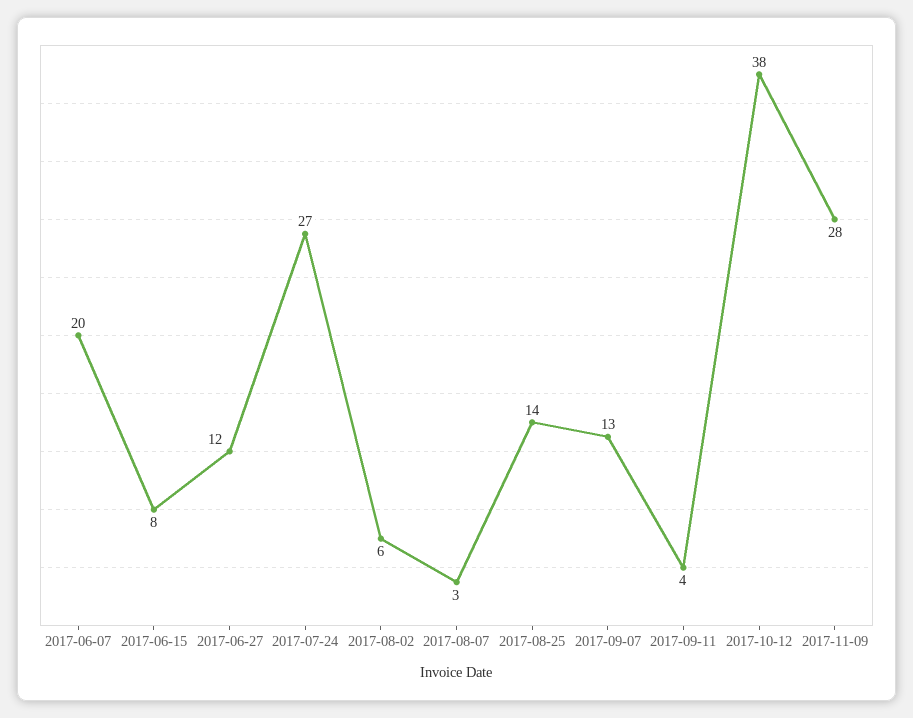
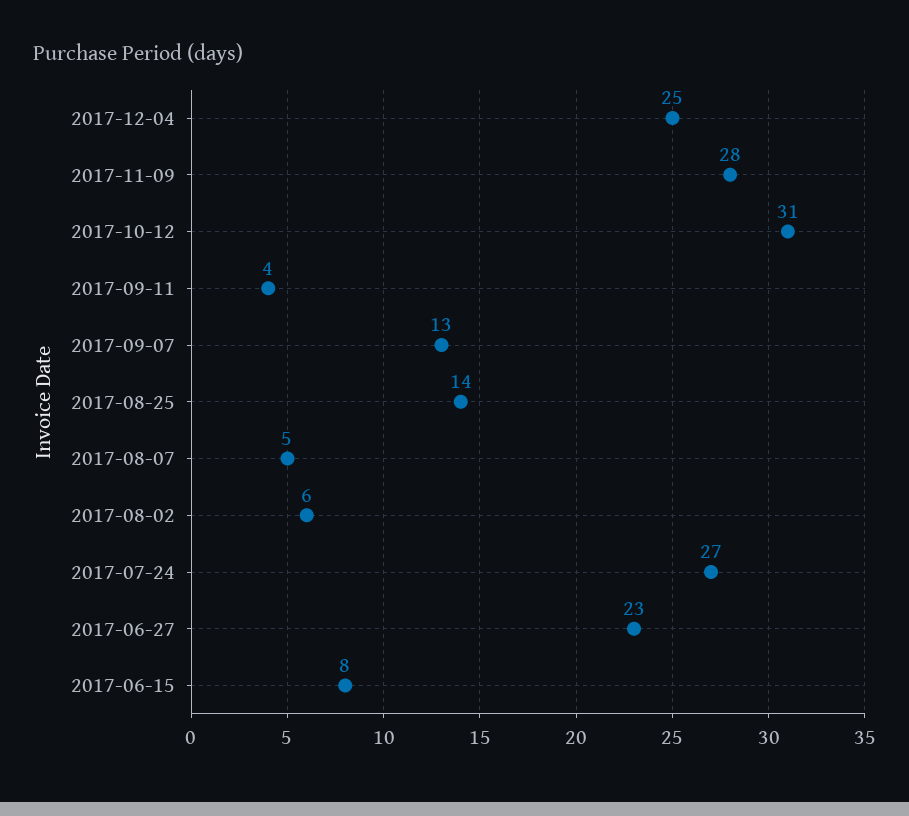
2017-06-07: 20 -> none
2017-06-27: 12 -> 23
2017-08-07: 3 -> 5
2017-10-12: 38 -> 31
2017-12-04: none -> 25

